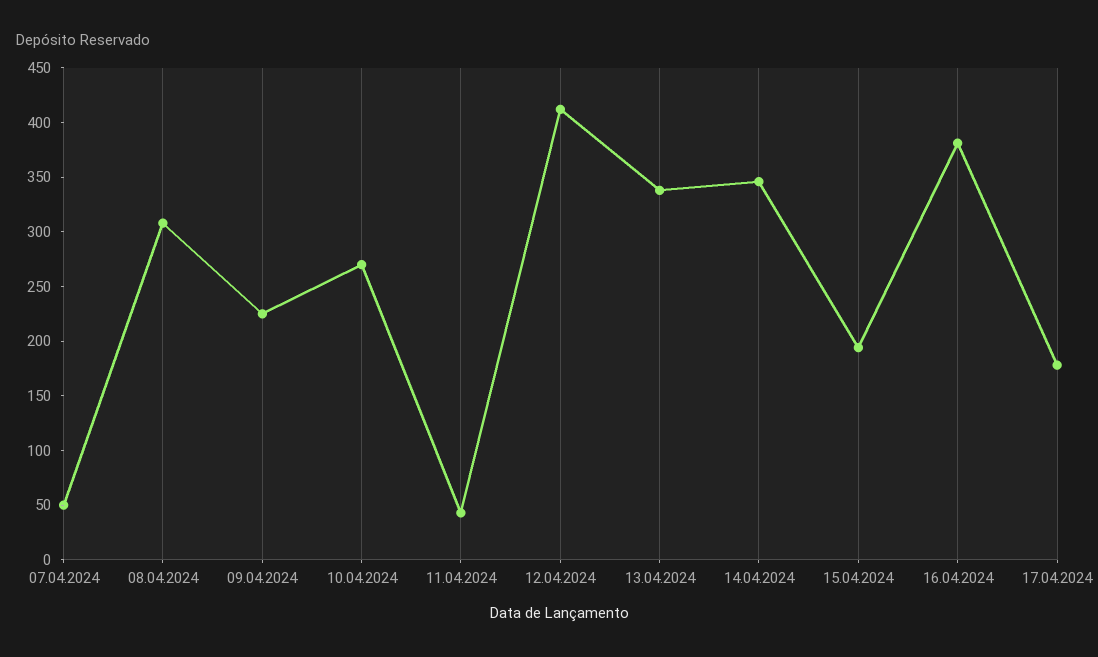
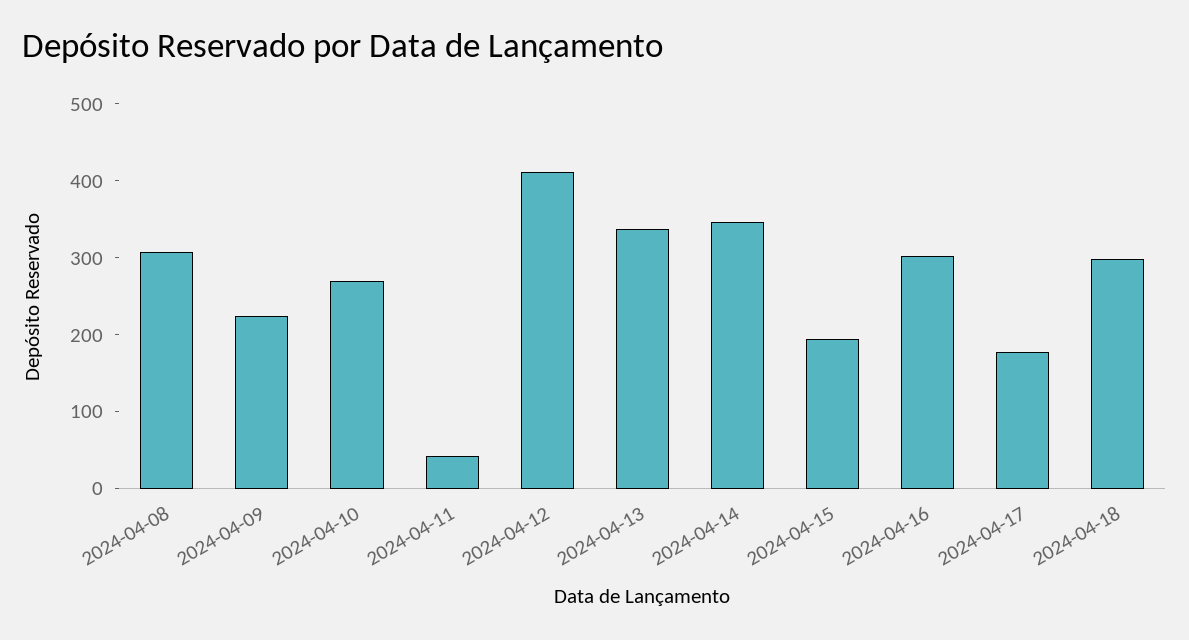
07.04.2024: 50 -> none
16.04.2024: 380 -> 300
2024-04-18: none -> 300

